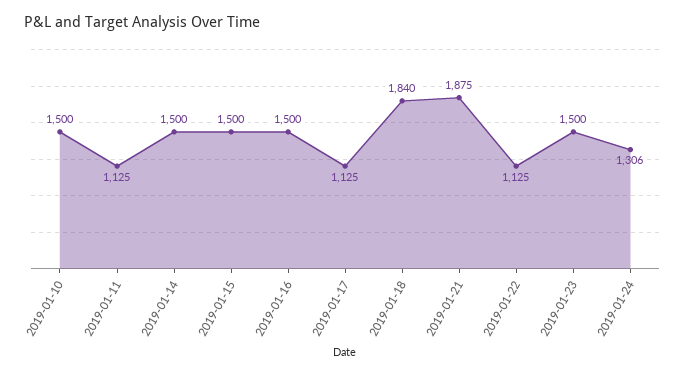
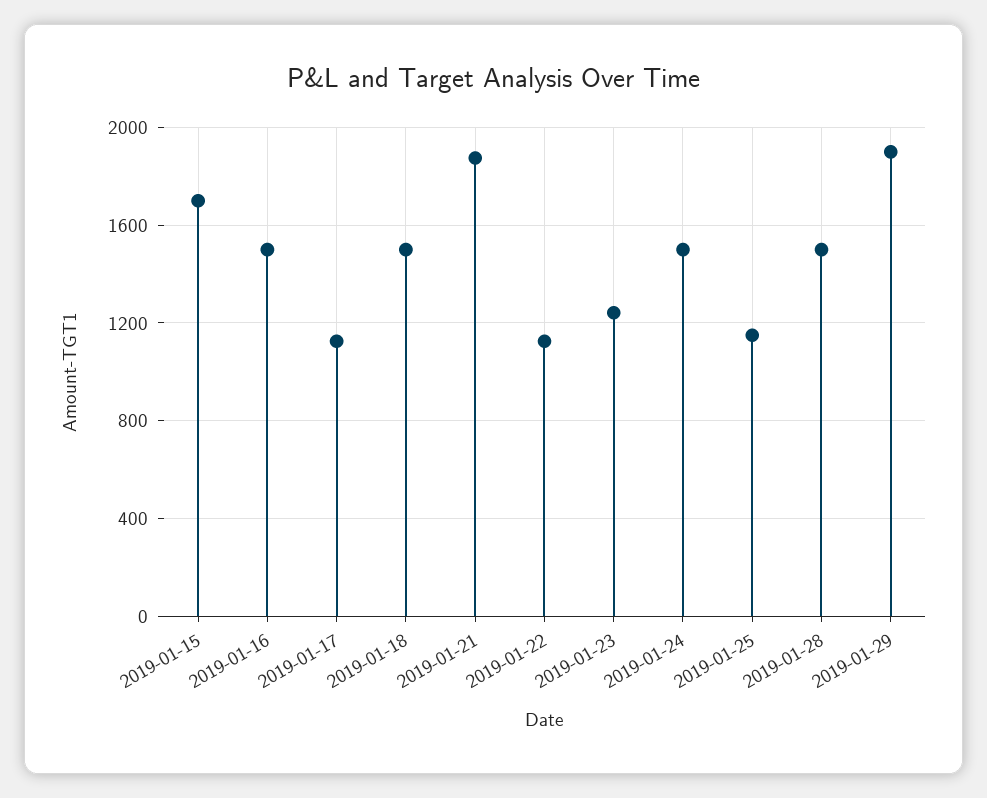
2019-01-10: 1500 -> none
2019-01-11: 1125 -> none
2019-01-14: 1500 -> none
2019-01-15: 1500 -> 1700
2019-01-18: 1840 -> 1500
2019-01-23: 1500 -> 1250
2019-01-24: 1306 -> 1500
2019-01-25: none -> 1150
2019-01-28: none -> 1500
2019-01-29: none -> 1900

